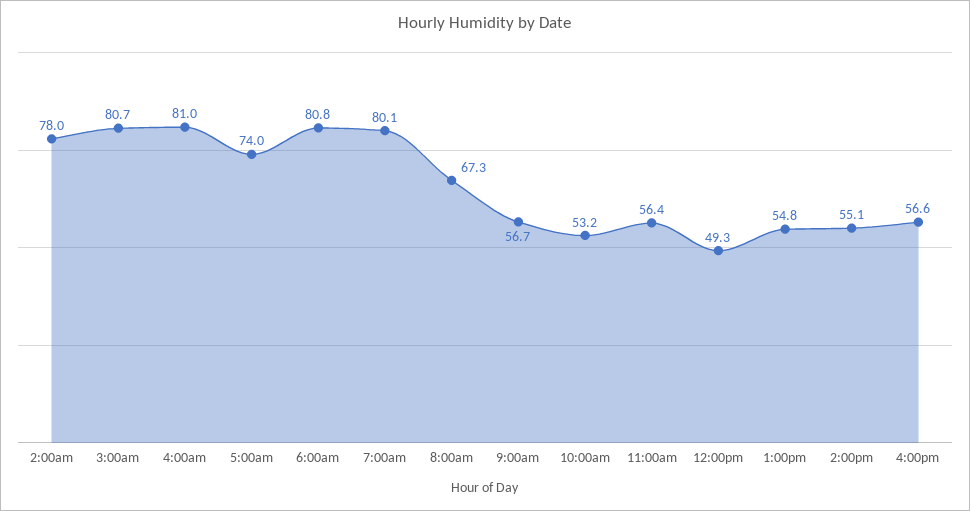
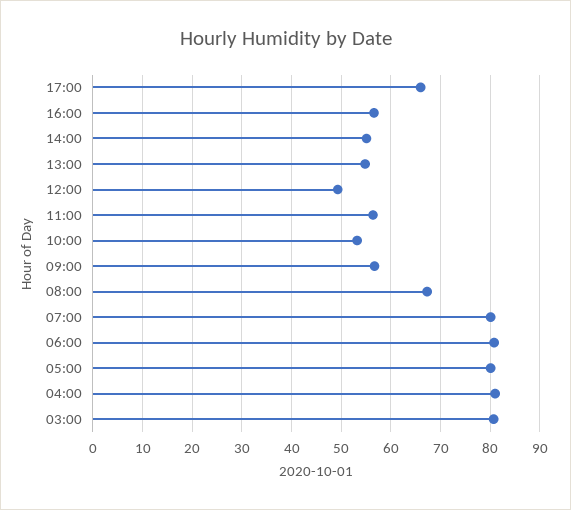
2:00am: 78 -> none
5:00am: 74 -> 80
17:00: none -> 66

